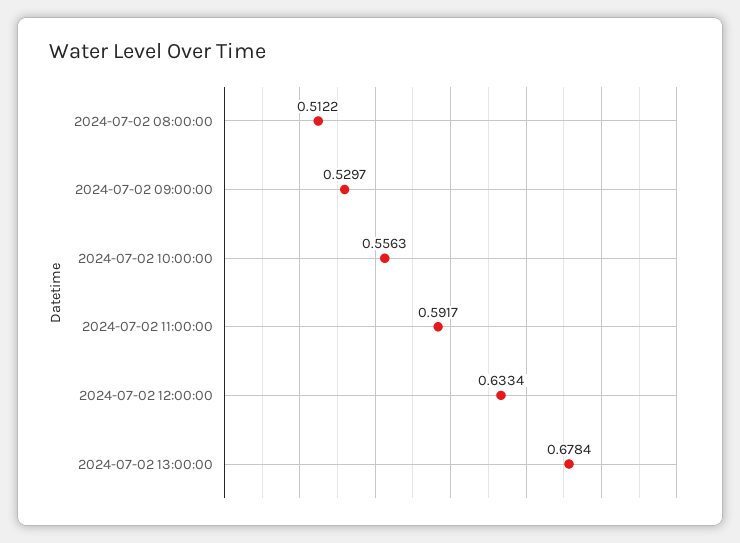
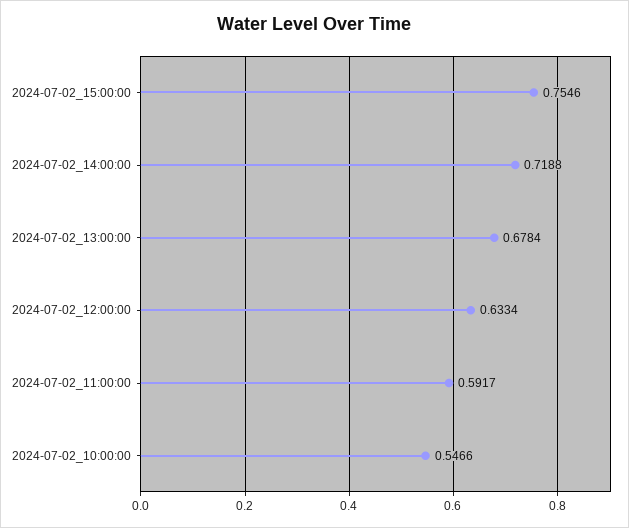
2024-07-02 08:00:00: 0.5122 -> none
2024-07-02 09:00:00: 0.5297 -> none
2024-07-02 10:00:00: 0.5563 -> 0.5466
2024-07-02_15:00:00: none -> 0.7546
2024-07-02_14:00:00: none -> 0.7188

